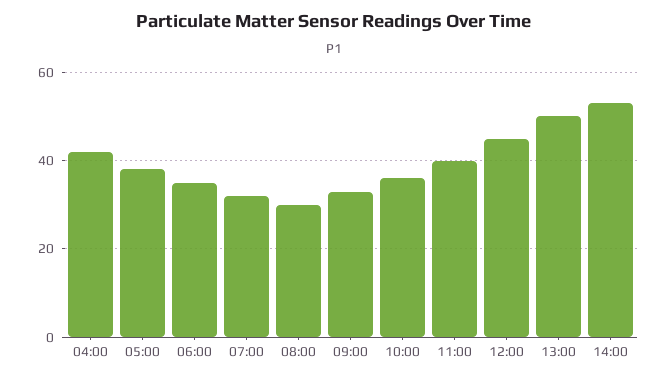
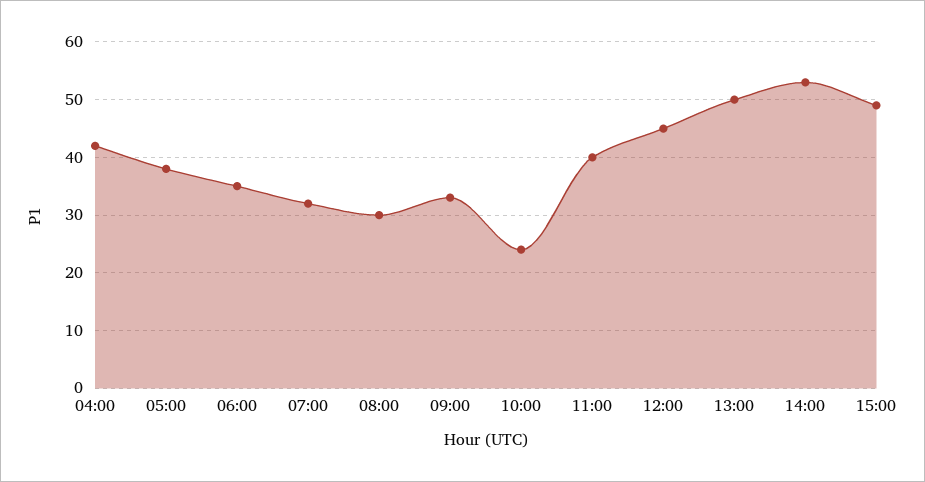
10:00: 35 -> 25
15:00: none -> 50

